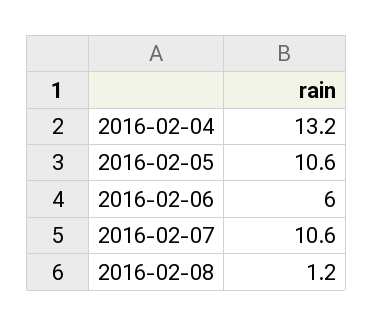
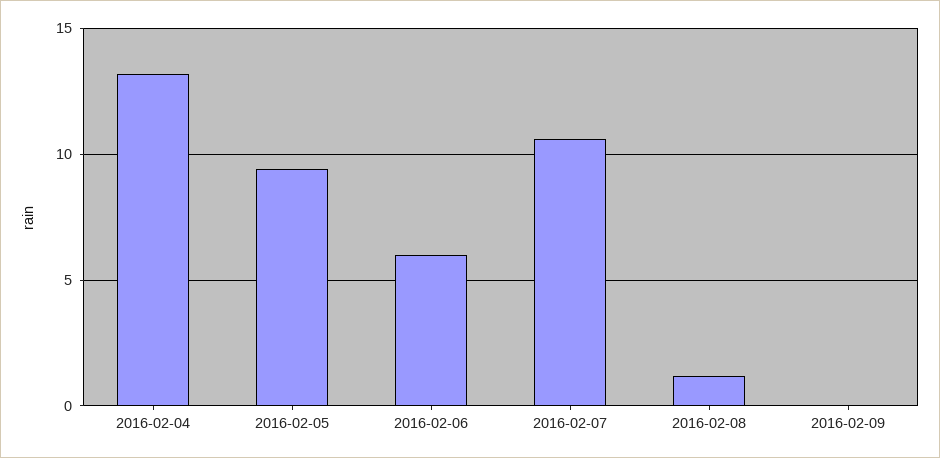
2016-02-05: 10.6 -> 9.5
2016-02-09: none -> 0

